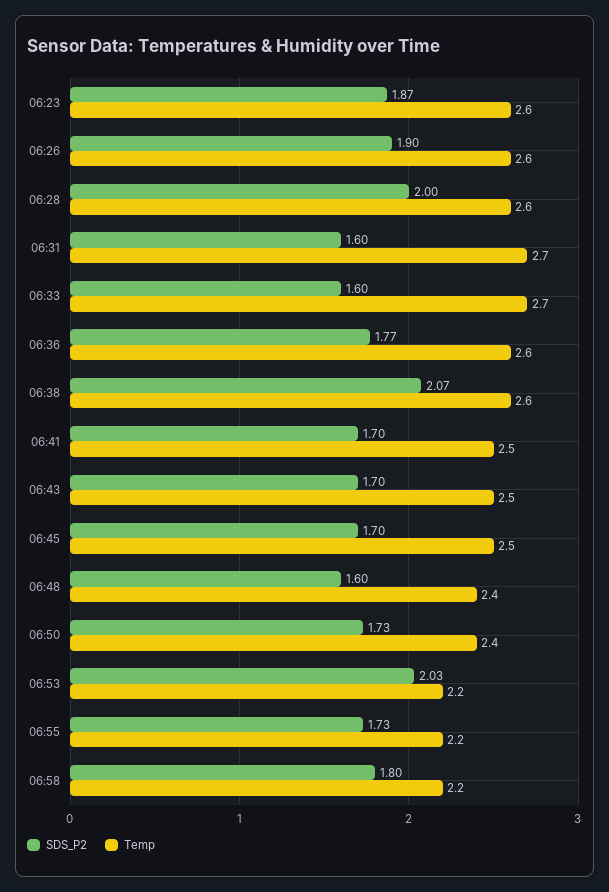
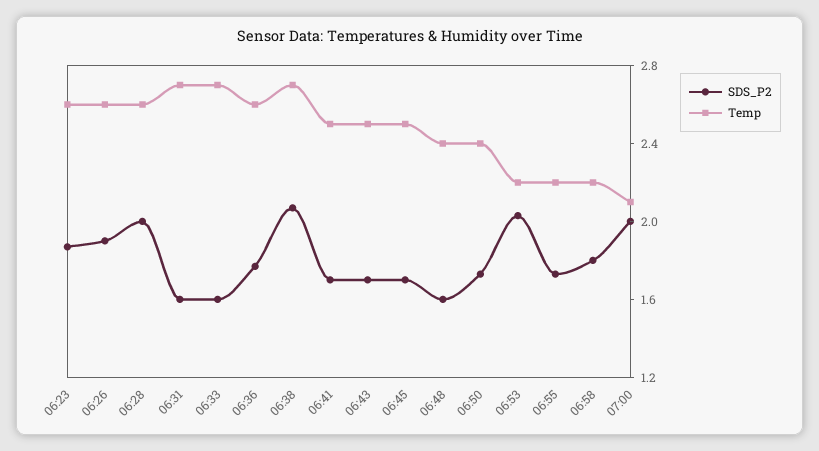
Temp, 06:38: 2.6 -> 2.7
SDS_P2, 07:00: none -> 2
Temp, 07:00: none -> 2.1

